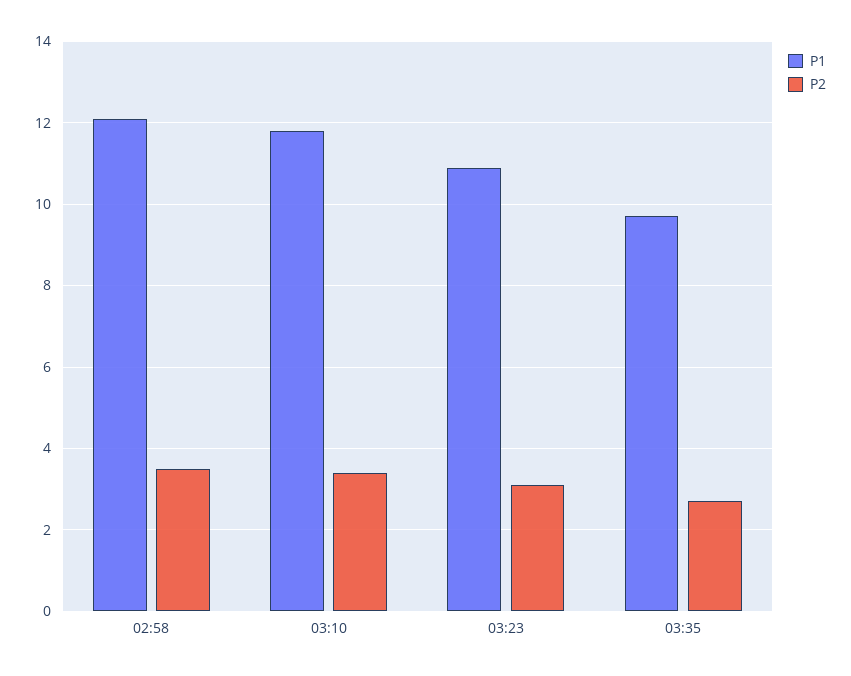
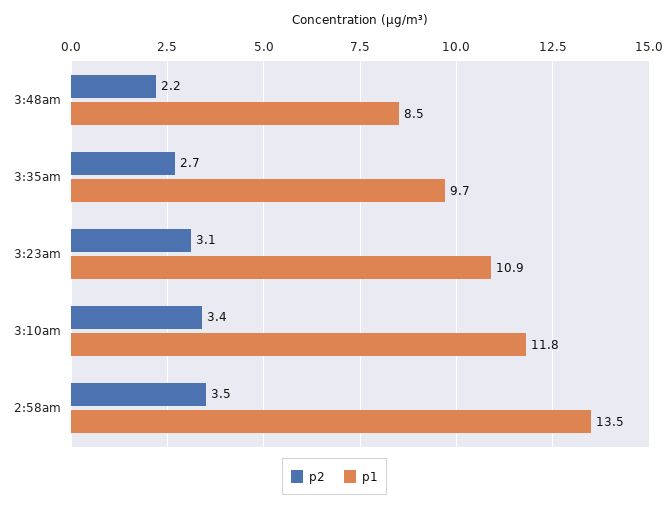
P1, 02:58: 12 -> 13.5
P2, 3:48am: none -> 2.2
P1, 3:48am: none -> 8.5

